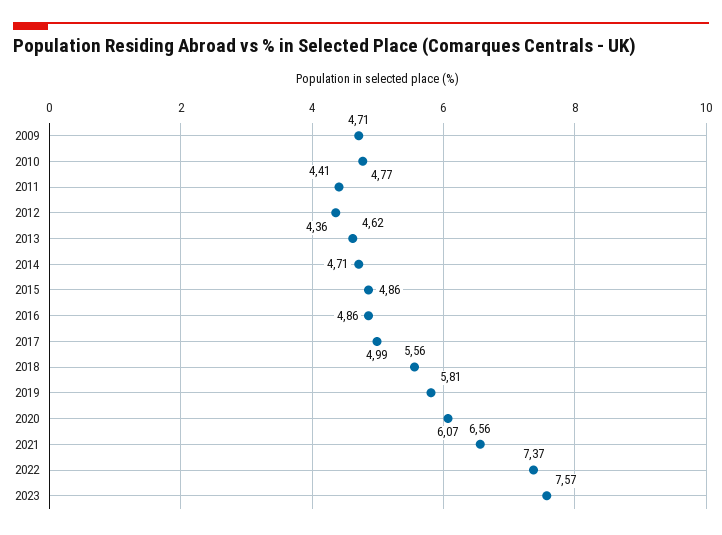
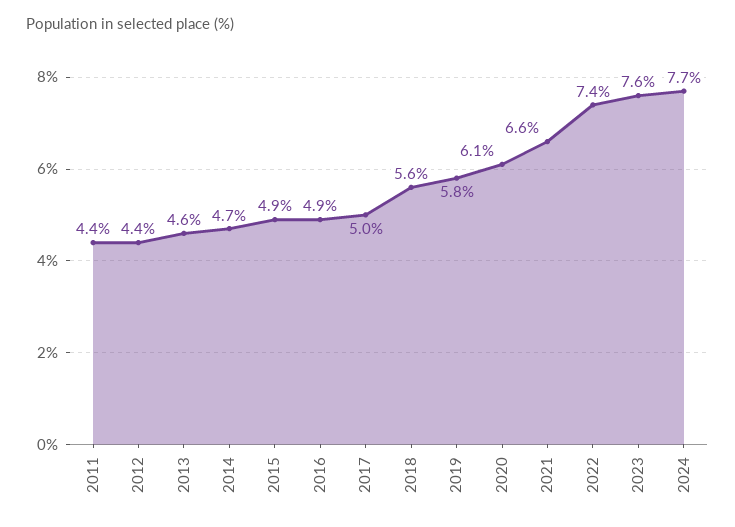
2009: 4.71 -> none
2010: 4.77 -> none
2024: none -> 7.7

